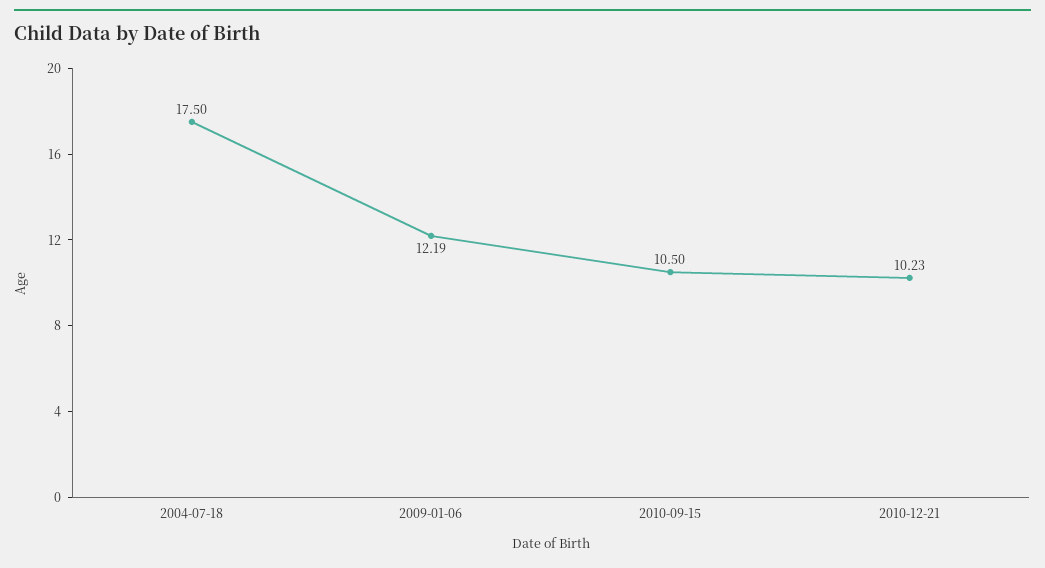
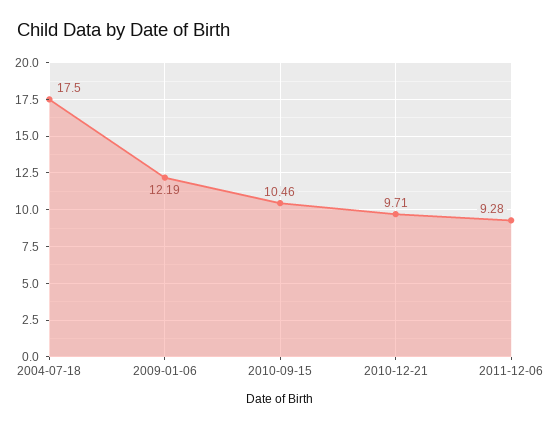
2010-09-15: 10.5 -> 10.46
2010-12-21: 10.23 -> 9.71
2011-12-06: none -> 9.28

